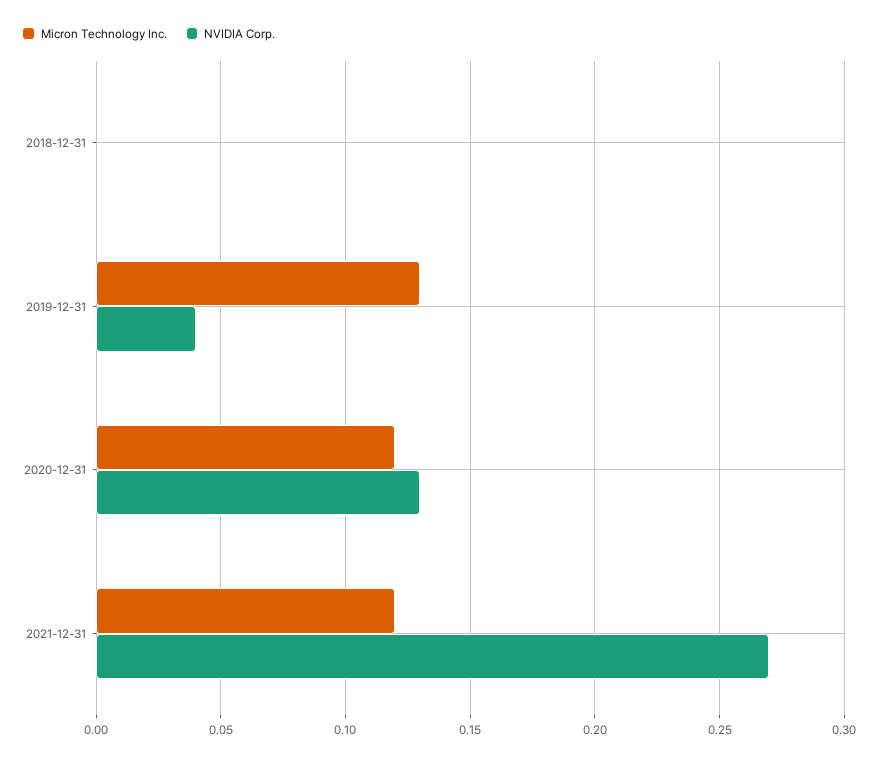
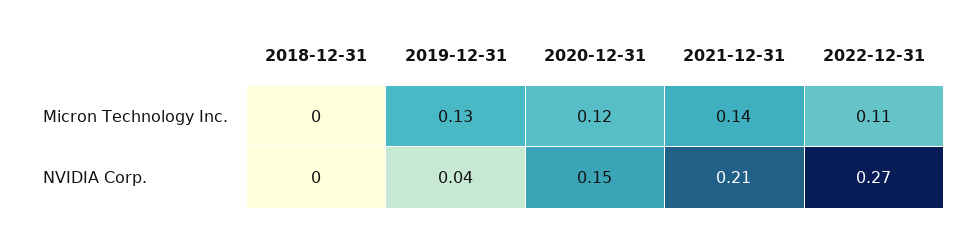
NVIDIA Corp., 2020-12-31: 0.13 -> 0.15
Micron Technology Inc., 2021-12-31: 0.12 -> 0.14
NVIDIA Corp., 2021-12-31: 0.27 -> 0.21
Micron Technology Inc., 2022-12-31: none -> 0.11
NVIDIA Corp., 2022-12-31: none -> 0.27

